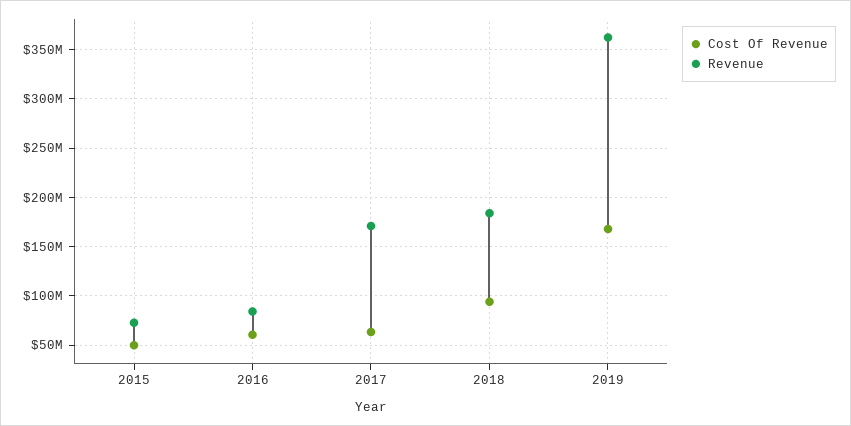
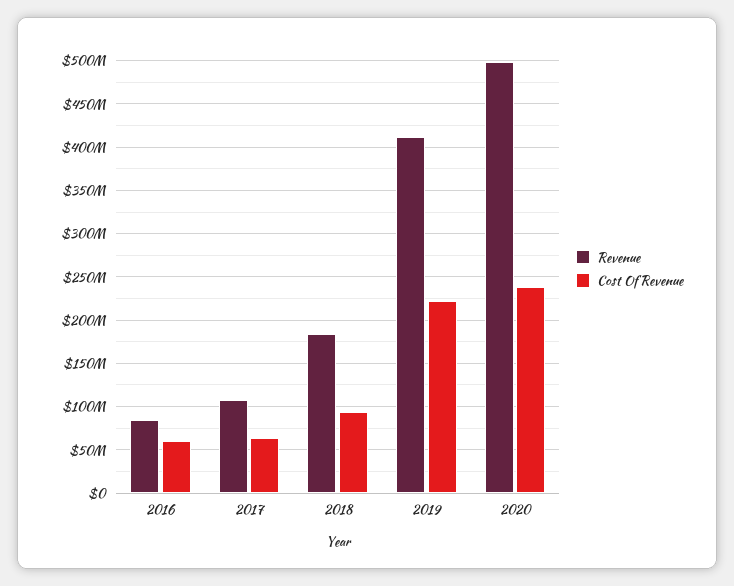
Cost Of Revenue, 2015: 50000000 -> none
Revenue, 2015: 70000000 -> none
Revenue, 2017: 170000000 -> 110000000
Cost Of Revenue, 2019: 170000000 -> 220000000
Revenue, 2019: 360000000 -> 410000000
Revenue, 2020: none -> 500000000
Cost Of Revenue, 2020: none -> 240000000

